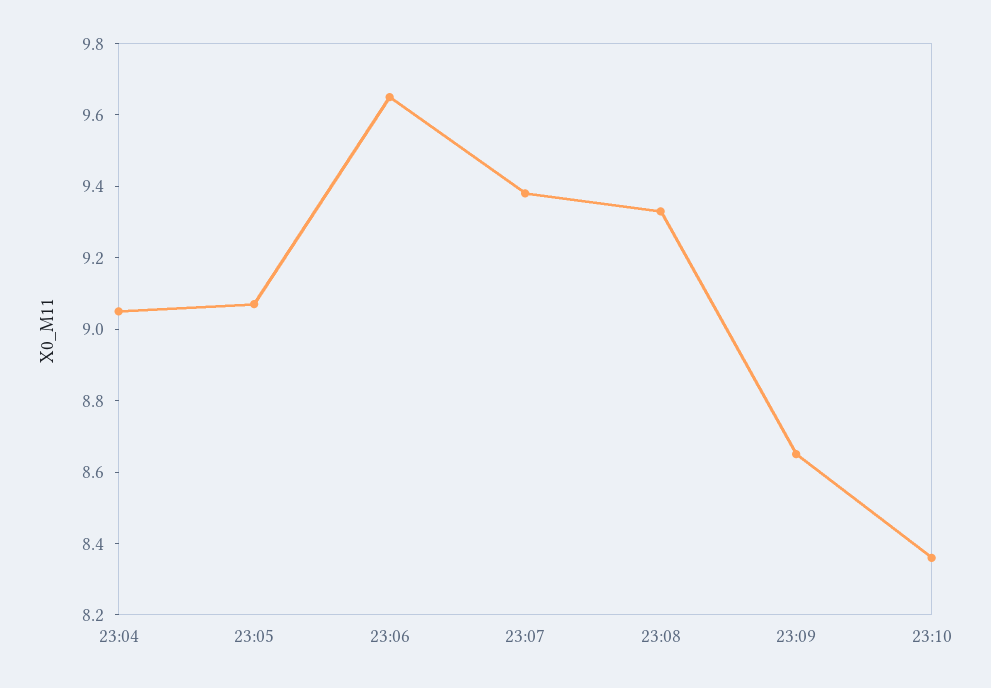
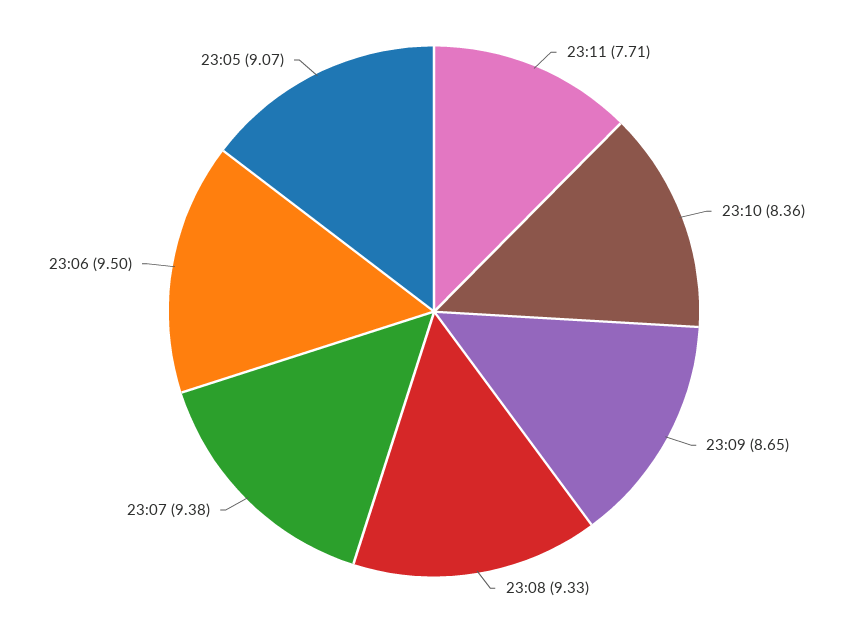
23:04: 9.05 -> none
23:06: 9.65 -> 9.5
23:11: none -> 7.71

